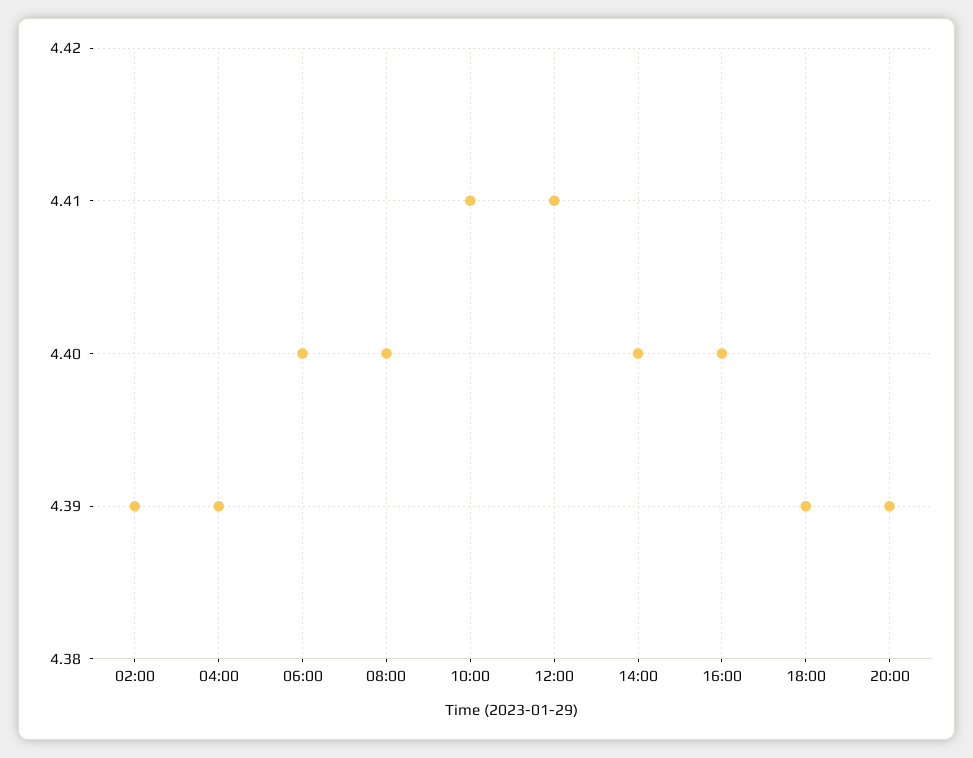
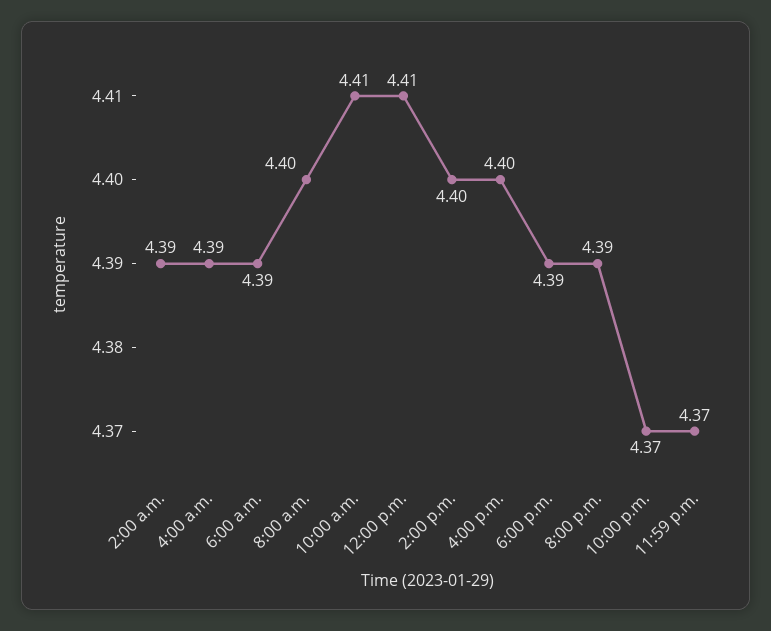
06:00: 4.4 -> 4.39
10:00 p.m.: none -> 4.37
11:59 p.m.: none -> 4.37

